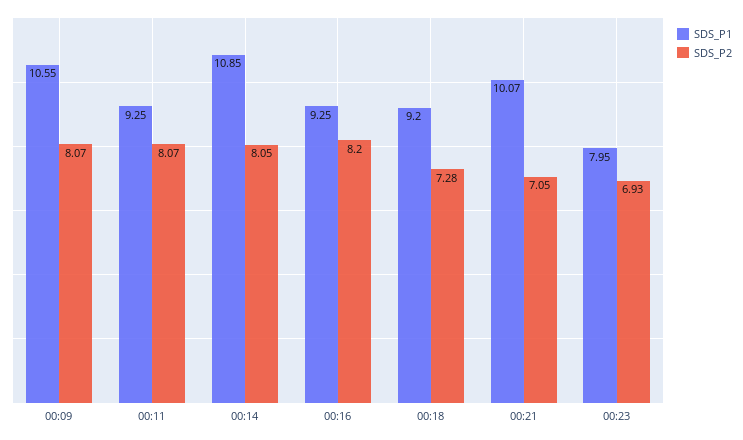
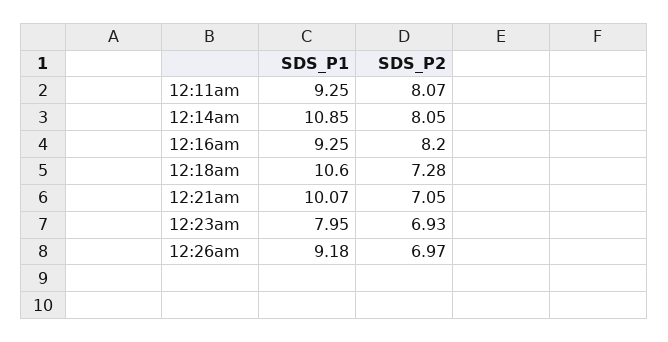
SDS_P1, 00:09: 10.55 -> none
SDS_P2, 00:09: 8.07 -> none
SDS_P1, 00:18: 9.2 -> 10.6
SDS_P1, 12:26am: none -> 9.18
SDS_P2, 12:26am: none -> 6.97

